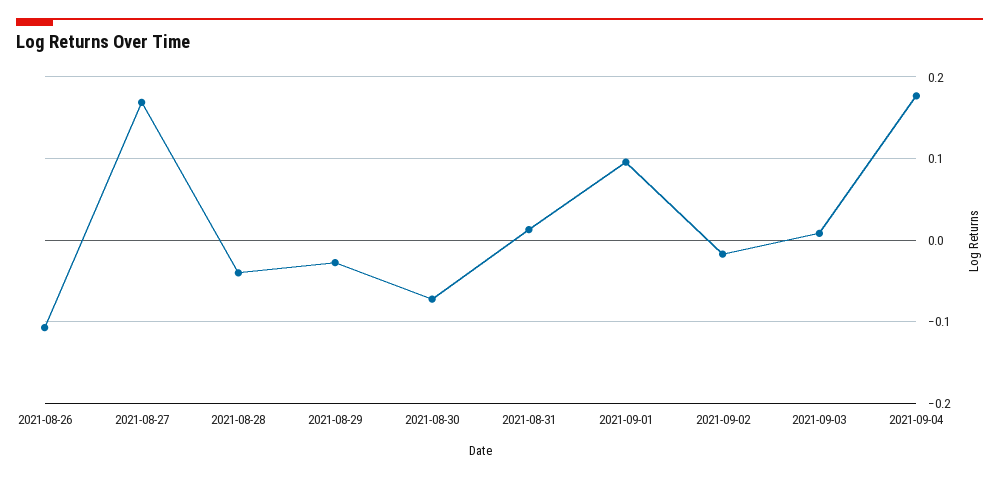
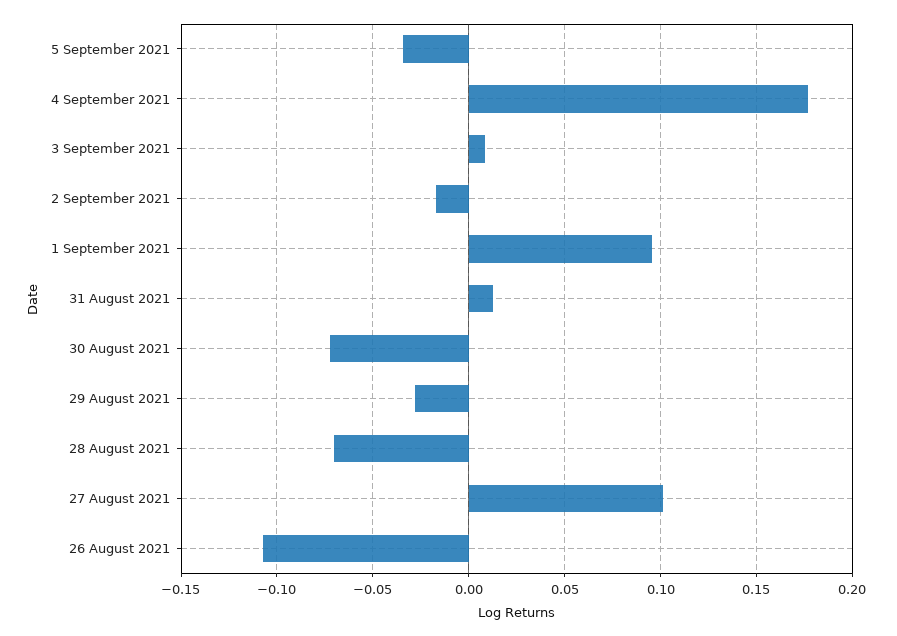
2021-08-27: 0.17 -> 0.1
2021-08-28: -0.04 -> -0.07
5 September 2021: none -> -0.035

